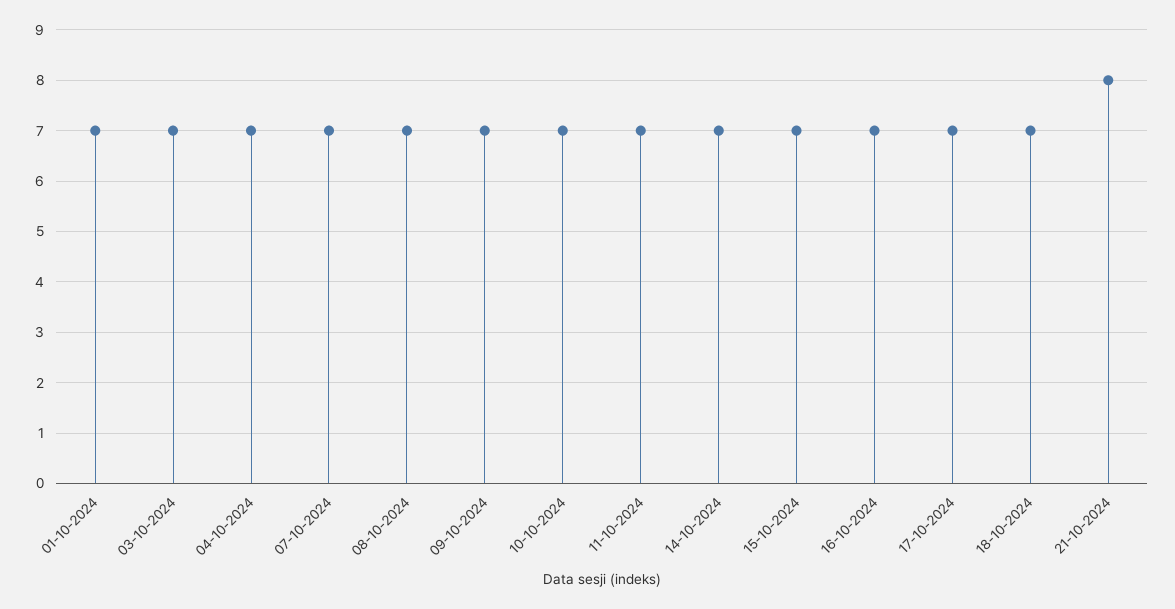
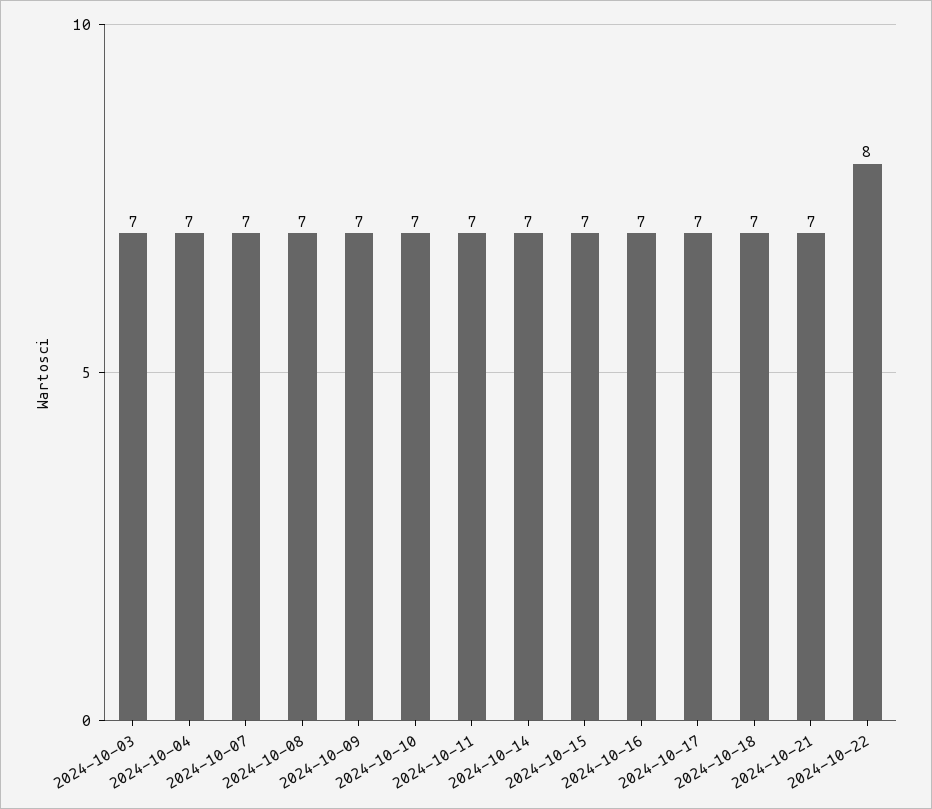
01-10-2024: 7 -> none
21-10-2024: 8 -> 7
2024-10-22: none -> 8

